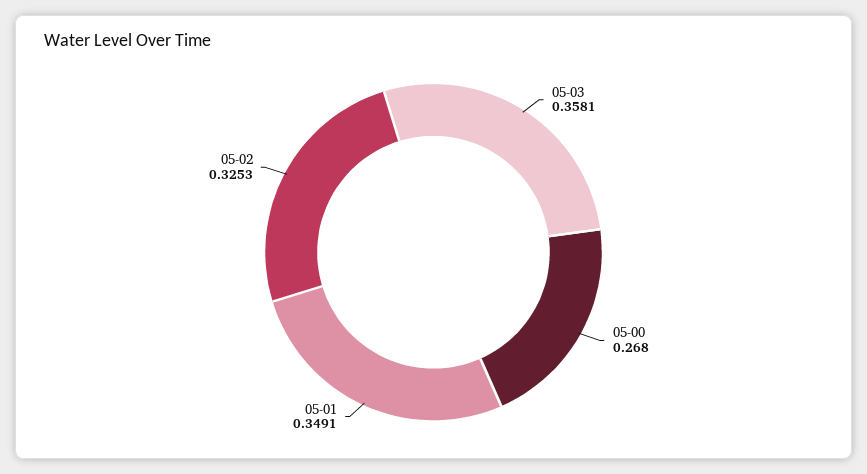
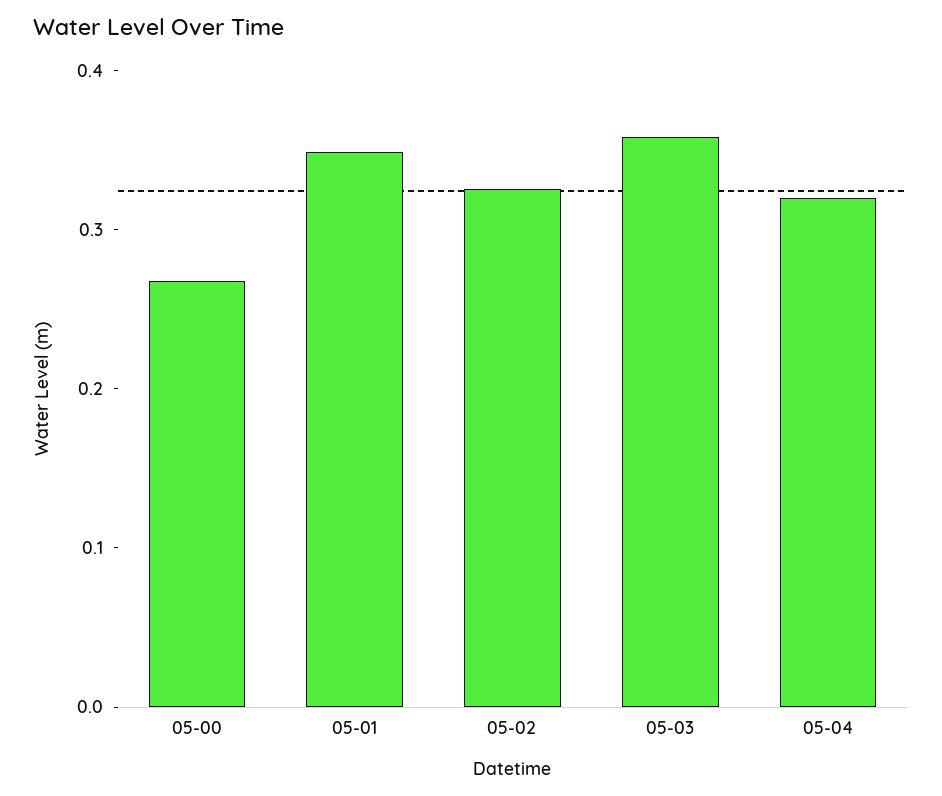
05-04: none -> 0.32

